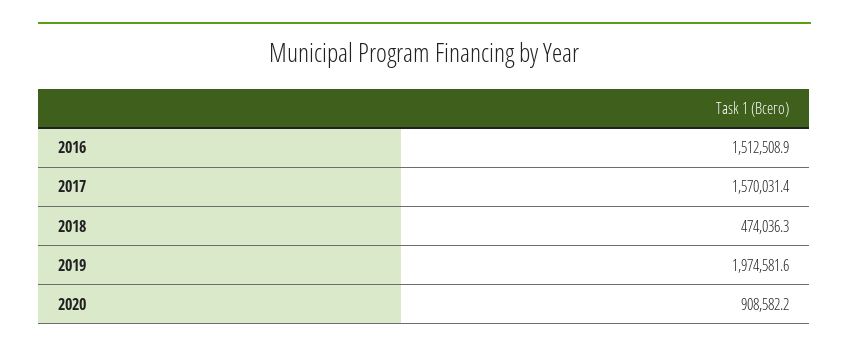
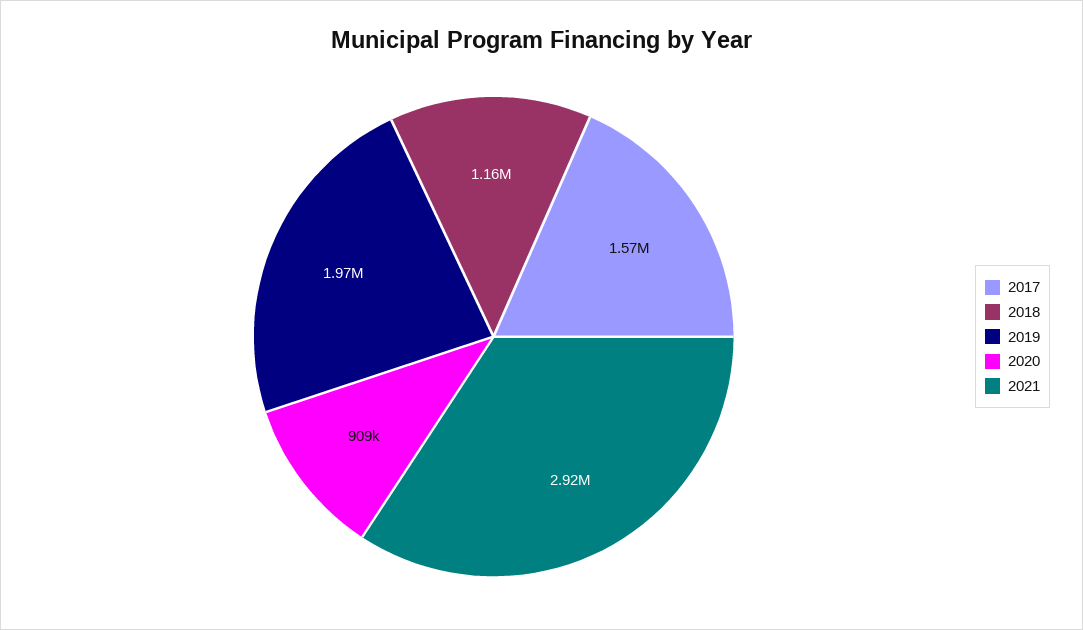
2016: 1512508.9 -> none
2018: 474036.3 -> 1160000
2021: none -> 2920000

